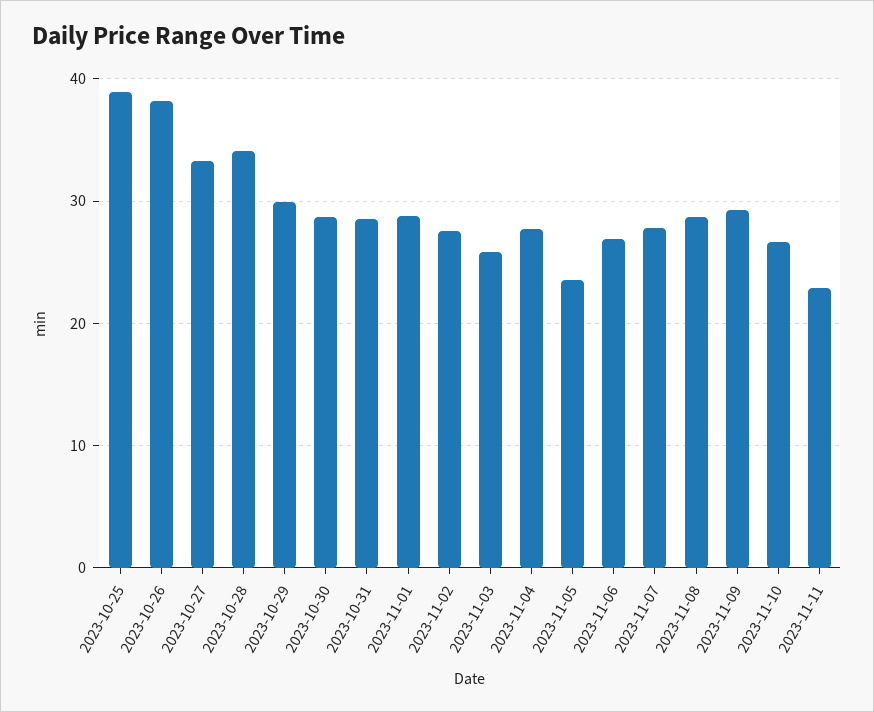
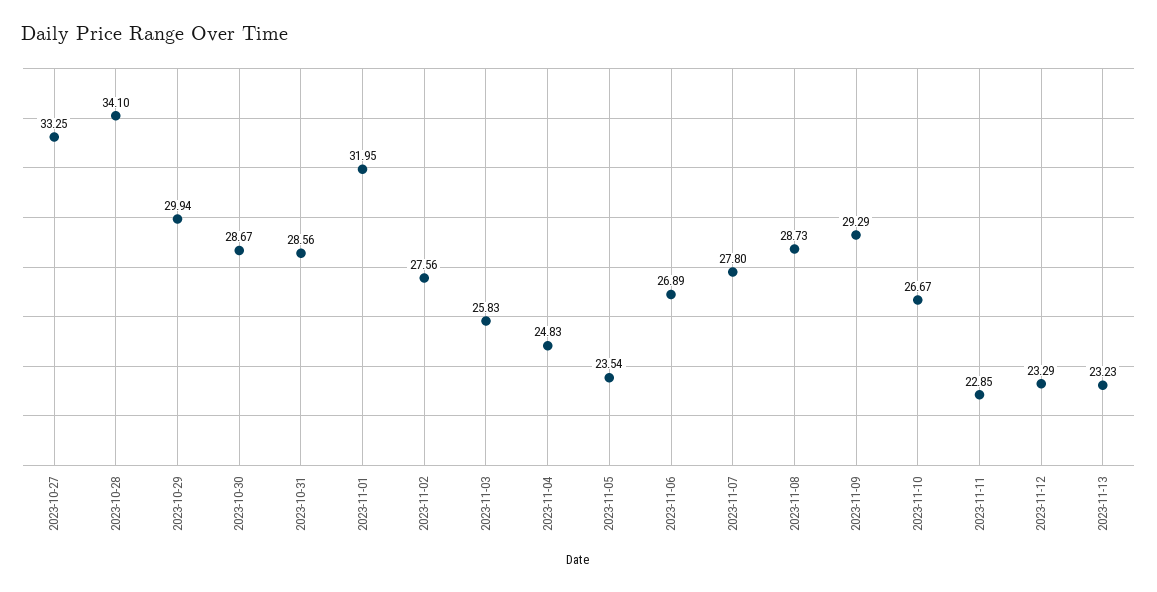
2023-10-25: 39 -> none
2023-10-26: 38 -> none
2023-11-01: 29 -> 31.95
2023-11-04: 28 -> 24.83
2023-11-12: none -> 23.29
2023-11-13: none -> 23.23

